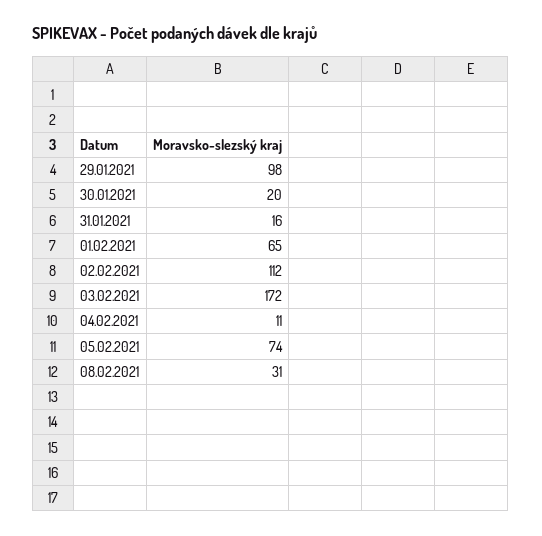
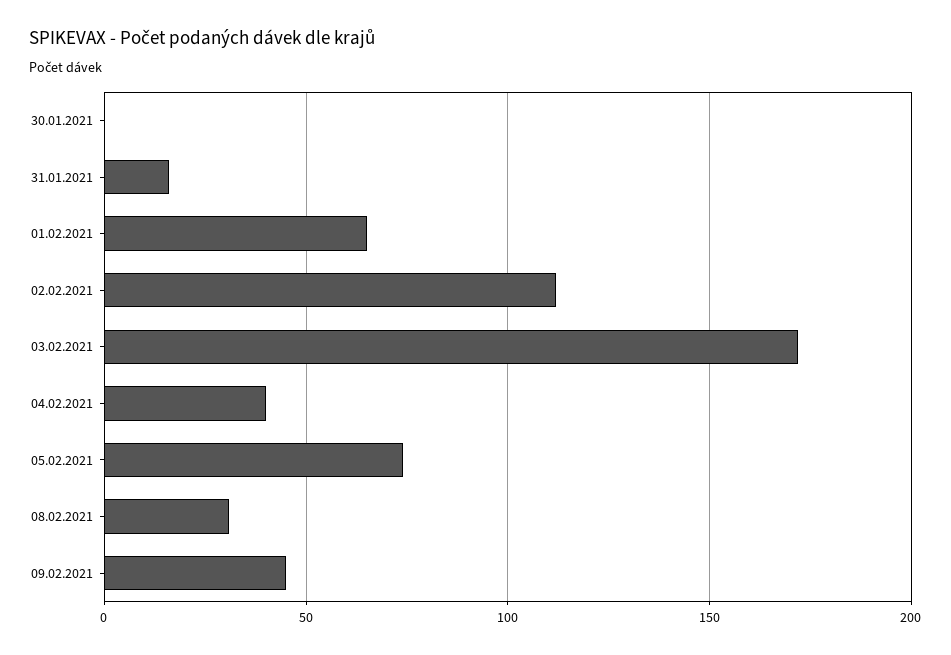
29.01.2021: 98 -> none
30.01.2021: 20 -> 0
04.02.2021: 11 -> 40
09.02.2021: none -> 45

